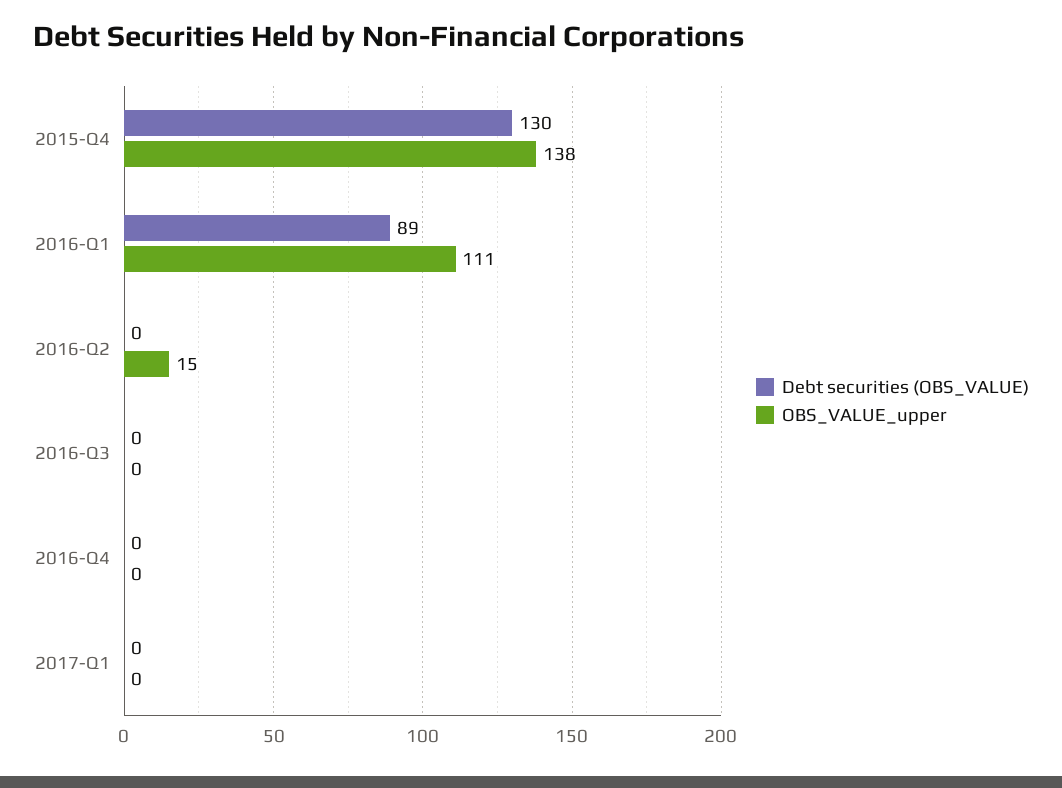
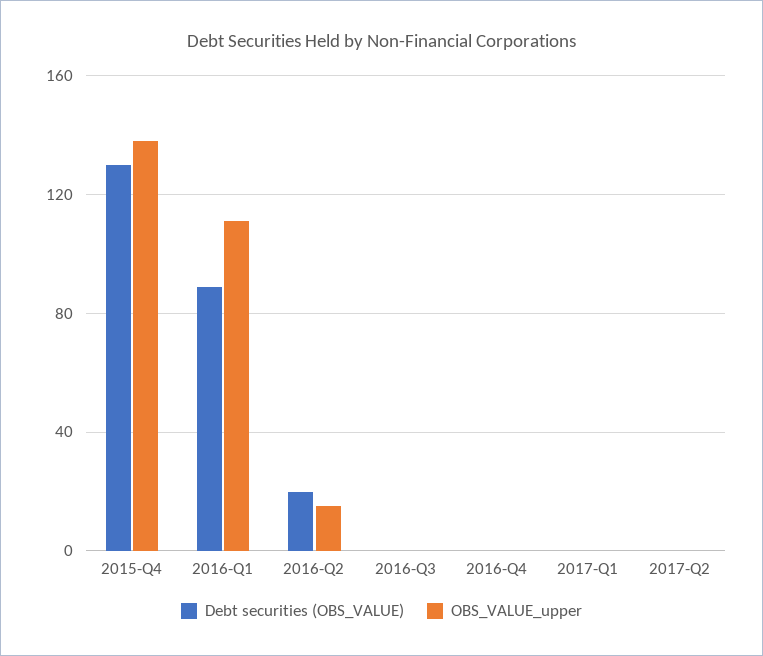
Debt securities (OBS_VALUE), 2016-Q2: 0 -> 20
Debt securities (OBS_VALUE), 2017-Q2: none -> 0
OBS_VALUE_upper, 2017-Q2: none -> 0

